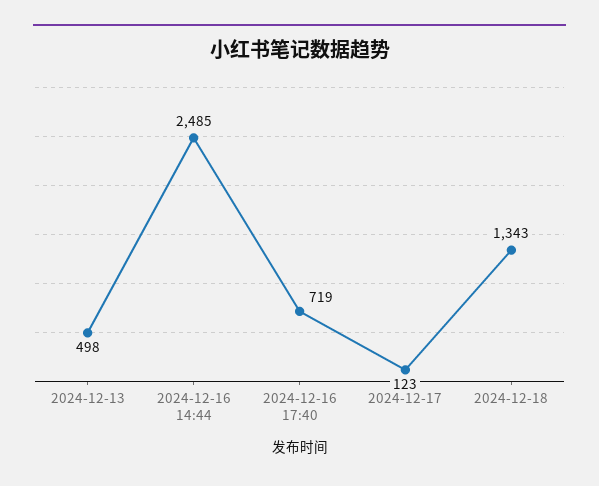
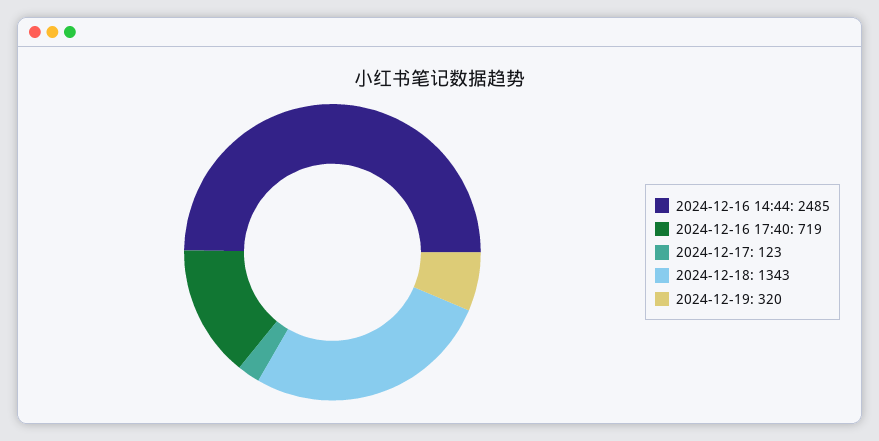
2024-12-13: 498 -> none
2024-12-19: none -> 320

